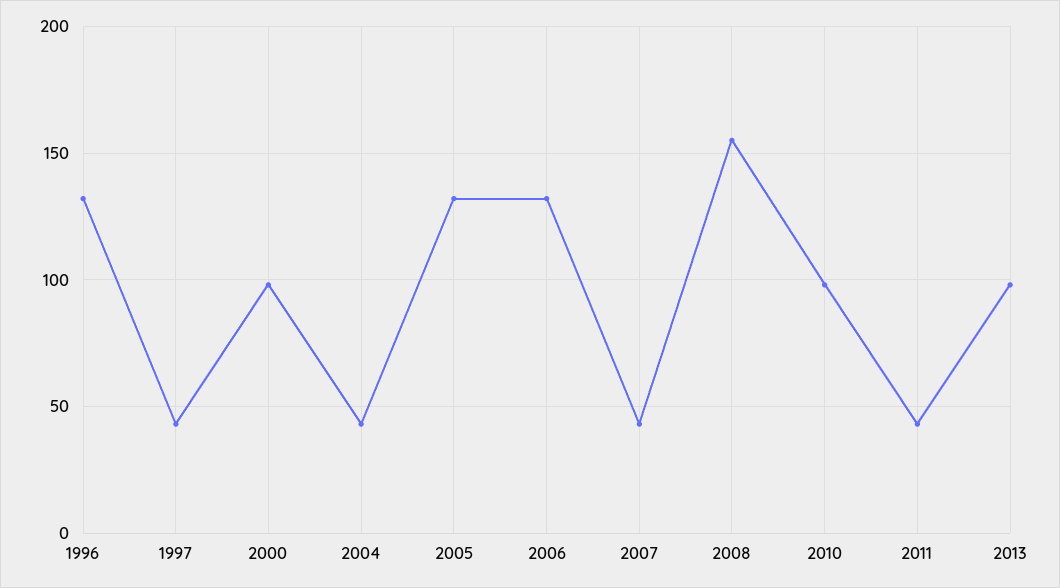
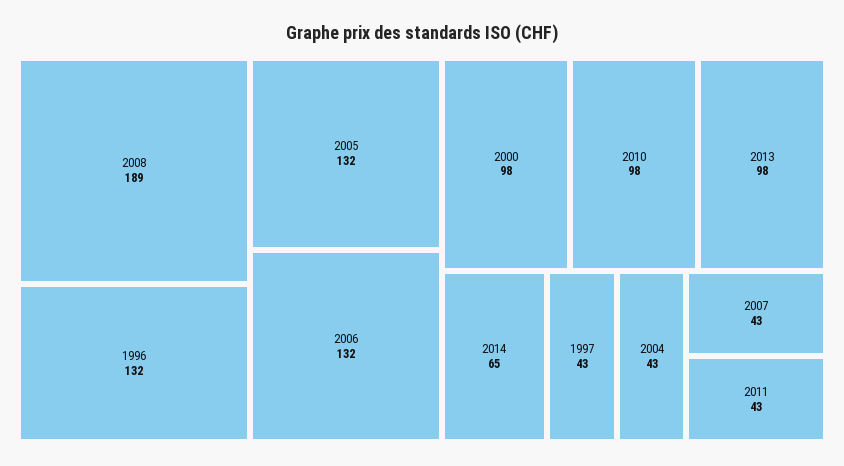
2008: 155 -> 189
2014: none -> 65

